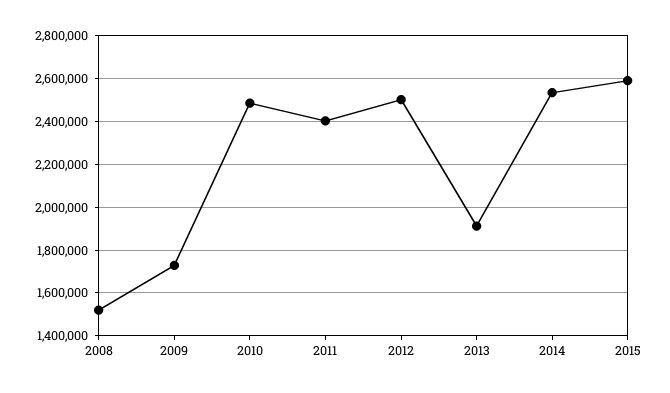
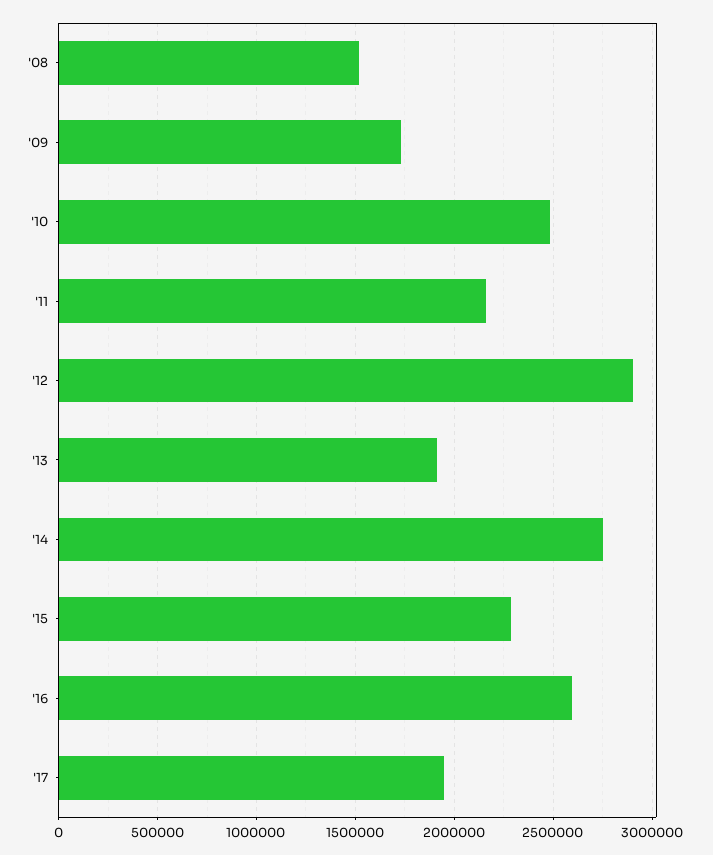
2011: 2400000 -> 2150000
2012: 2500000 -> 2900000
2014: 2550000 -> 2750000
2015: 2600000 -> 2300000
'16: none -> 2600000
'17: none -> 1950000

